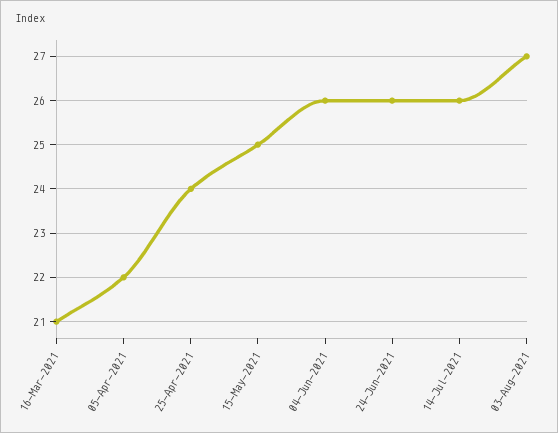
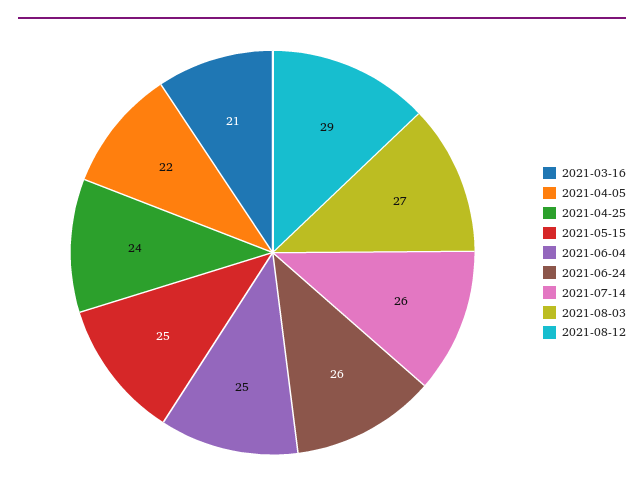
04-Jun-2021: 26 -> 25
2021-08-12: none -> 29

